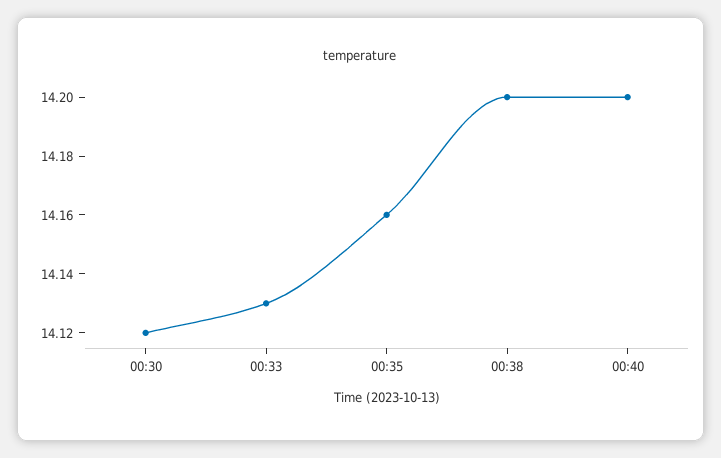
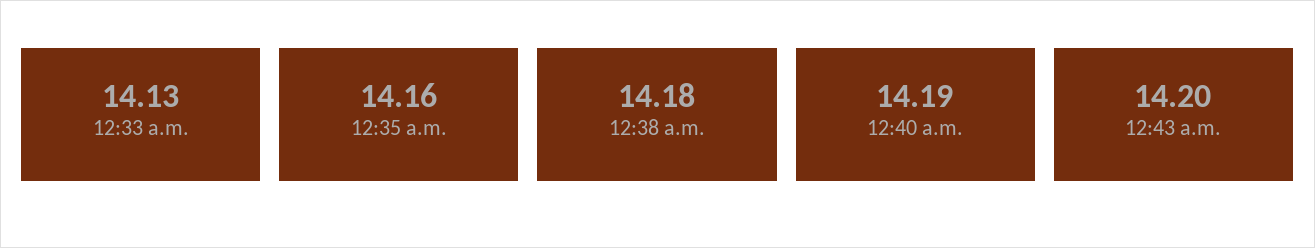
00:30: 14.12 -> none
00:38: 14.2 -> 14.18
00:40: 14.2 -> 14.19
12:43 a.m.: none -> 14.2

